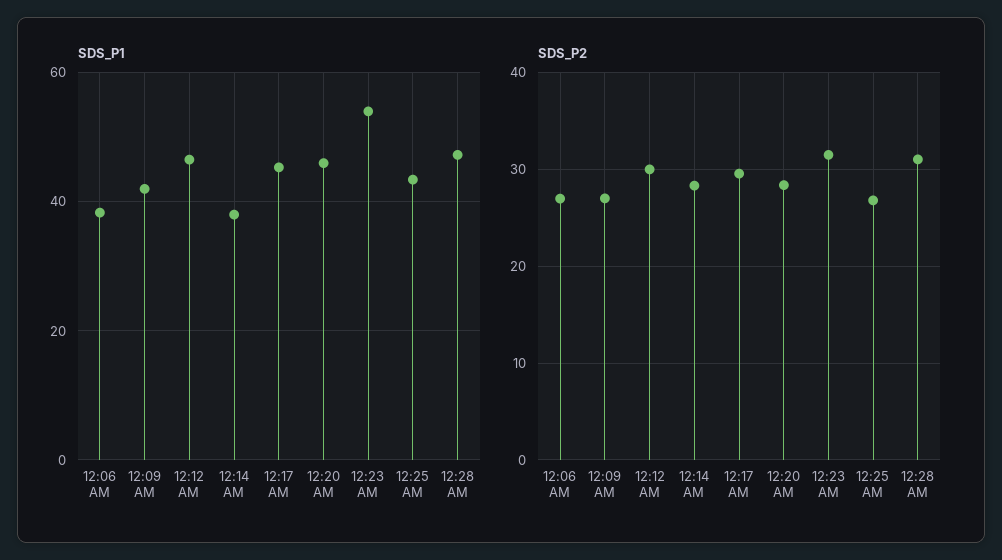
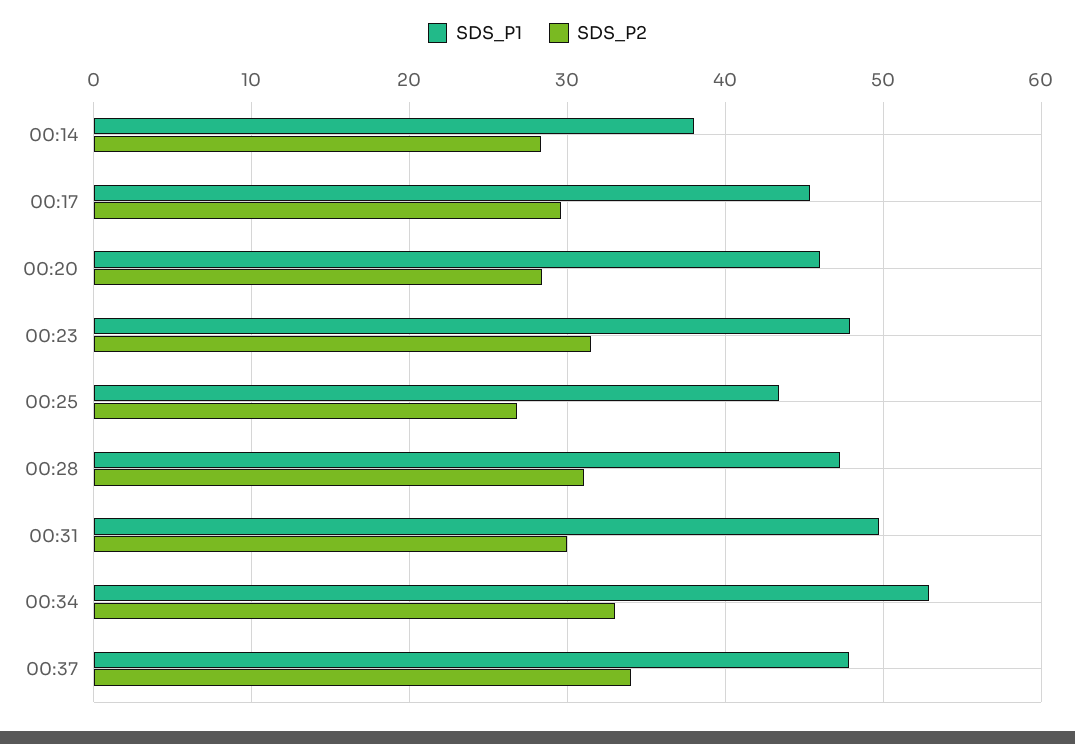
SDS_P1, 12:06 AM: 38 -> none
SDS_P1, 12:09 AM: 42 -> none
SDS_P1, 12:12 AM: 46 -> none
SDS_P1, 12:23 AM: 54 -> 48
SDS_P2, 12:06 AM: 27 -> none
SDS_P2, 12:09 AM: 27 -> none
SDS_P2, 12:12 AM: 30 -> none
SDS_P1, 00:31: none -> 50
SDS_P2, 00:31: none -> 30
SDS_P1, 00:34: none -> 53
SDS_P2, 00:34: none -> 33
SDS_P1, 00:37: none -> 48
SDS_P2, 00:37: none -> 34

